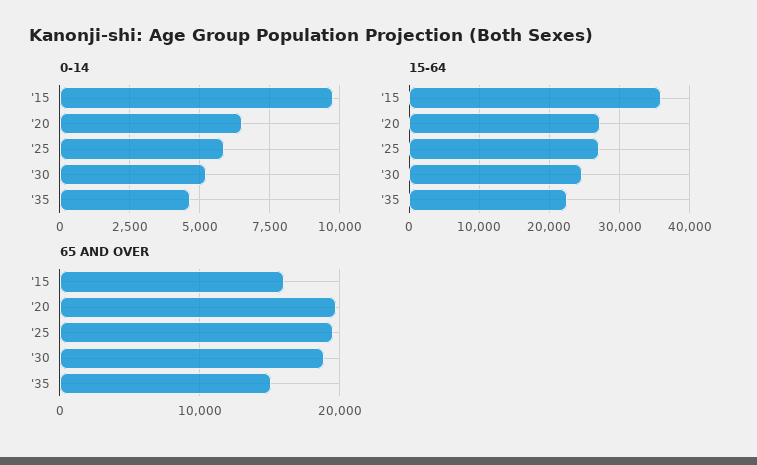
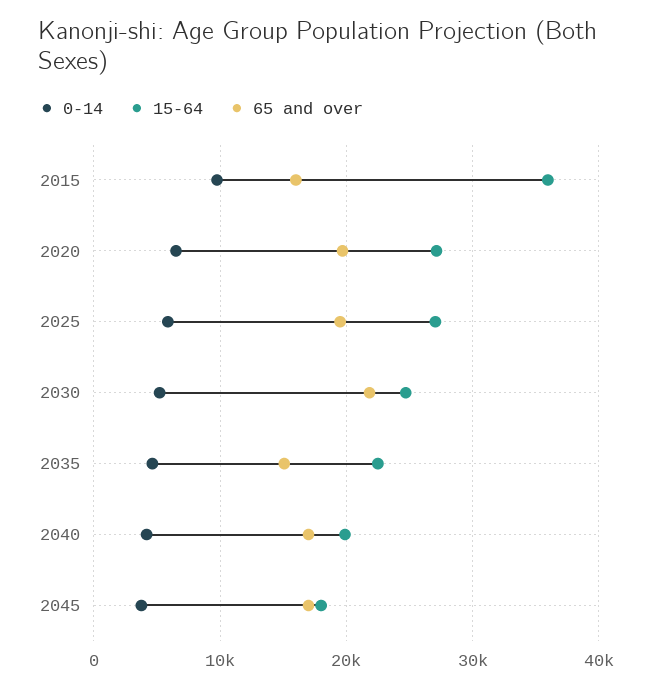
65 AND OVER, '30: 19000 -> 22000
0-14, 2040: none -> 4000
15-64, 2040: none -> 20000
65 AND OVER, 2040: none -> 17000
0-14, 2045: none -> 4000
15-64, 2045: none -> 18000
65 AND OVER, 2045: none -> 17000

